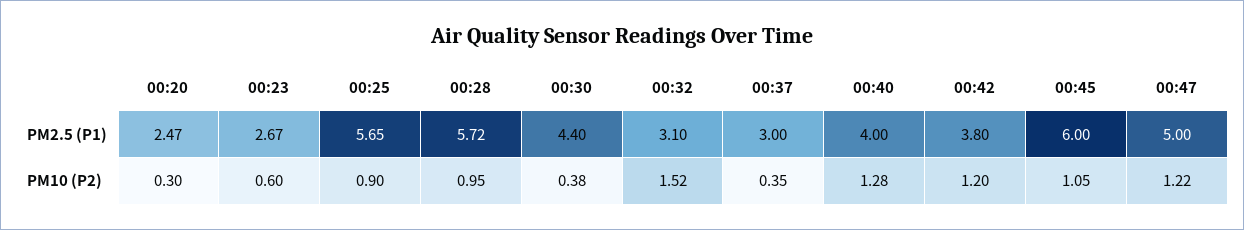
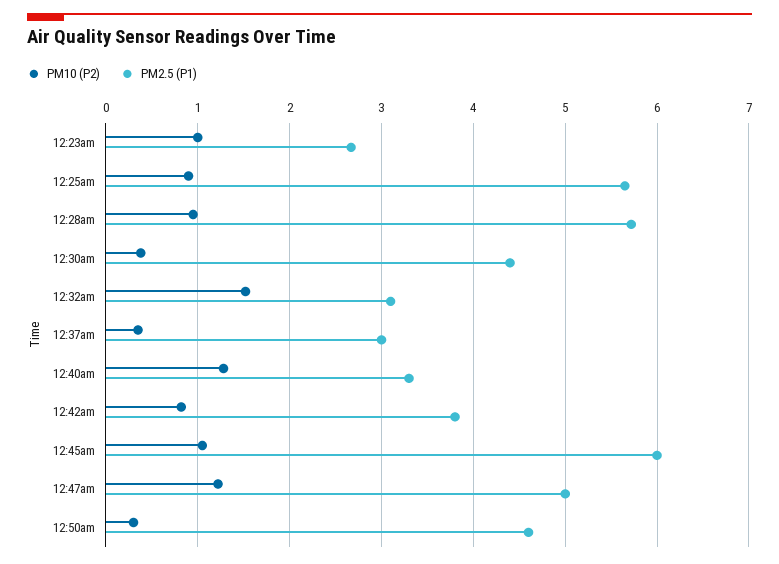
PM2.5 (P1), 00:20: 2.47 -> none
PM2.5 (P1), 00:40: 4 -> 3.3
PM10 (P2), 00:20: 0.3 -> none
PM10 (P2), 00:23: 0.6 -> 1
PM10 (P2), 00:42: 1.2 -> 0.8
PM10 (P2), 12:50am: none -> 0.3
PM2.5 (P1), 12:50am: none -> 4.6

